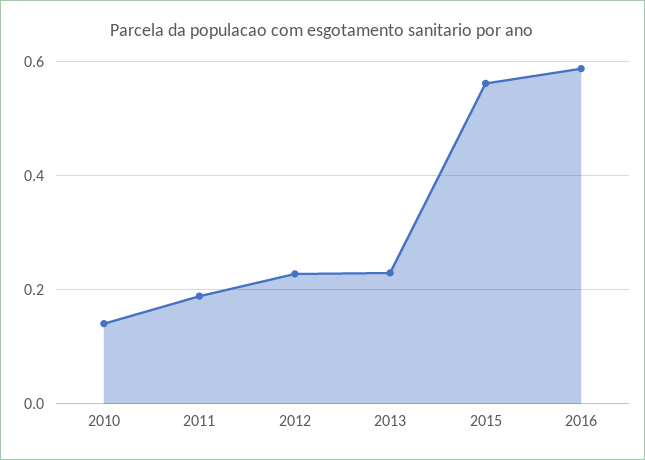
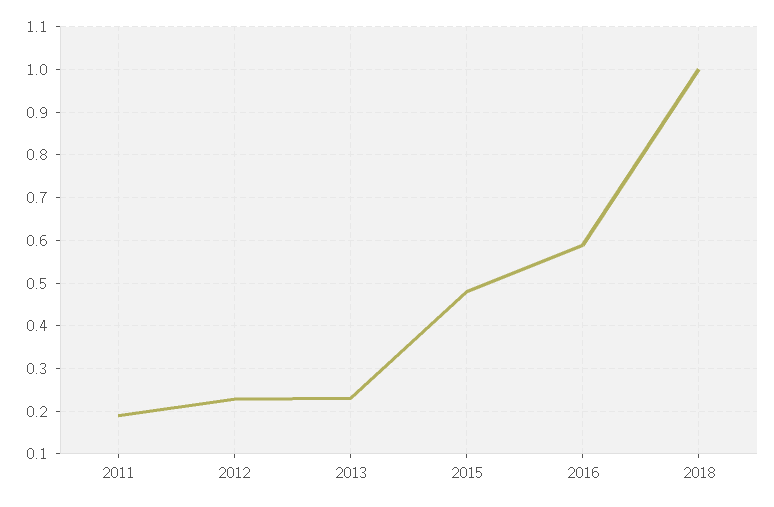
2010: 0.14 -> none
2015: 0.56 -> 0.48
2018: none -> 1

